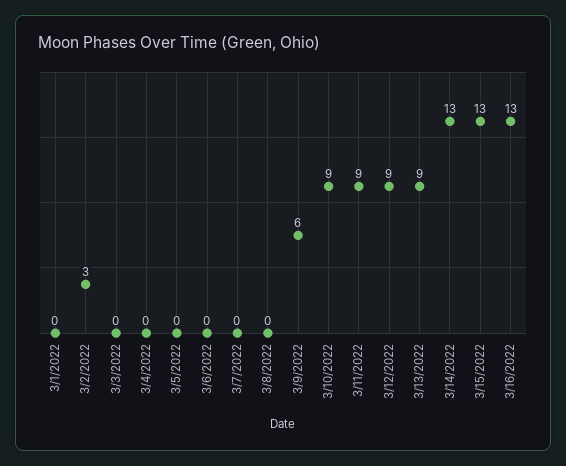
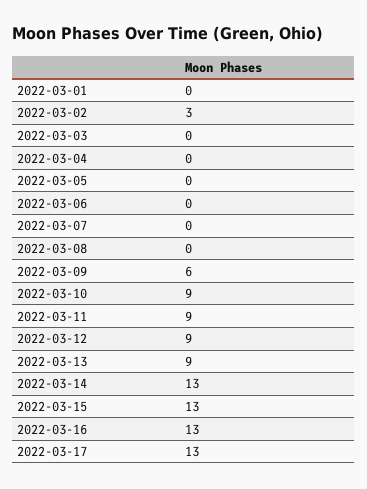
2022-03-17: none -> 13

